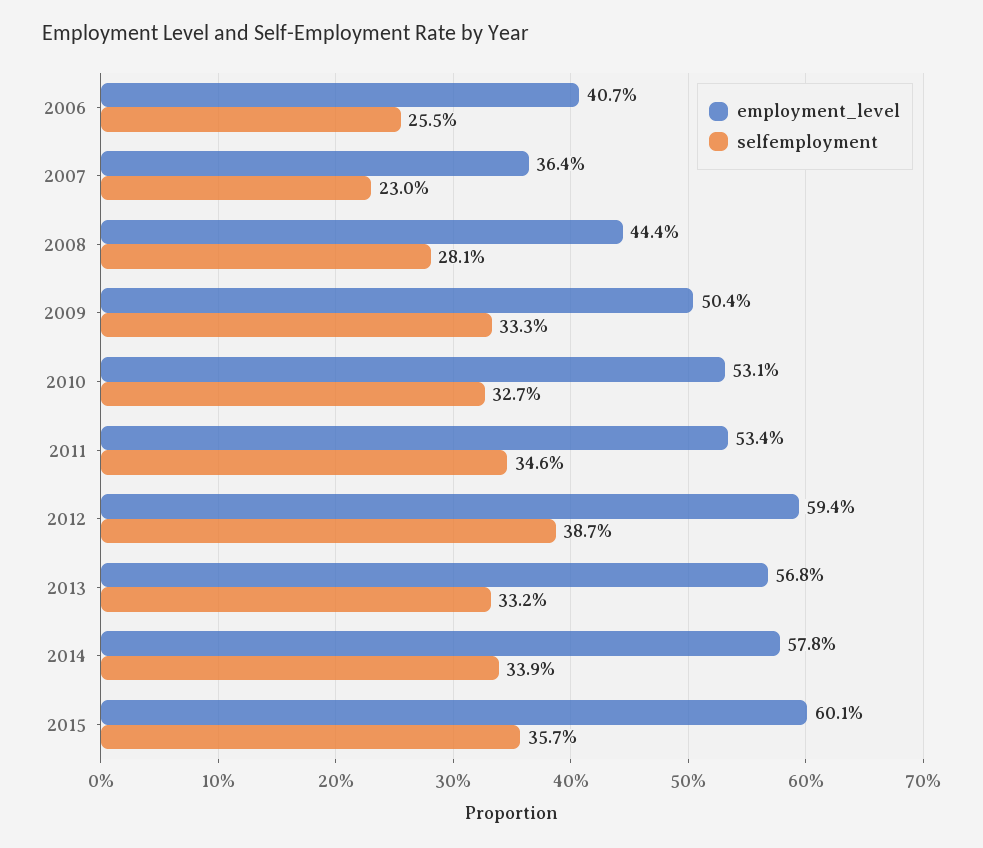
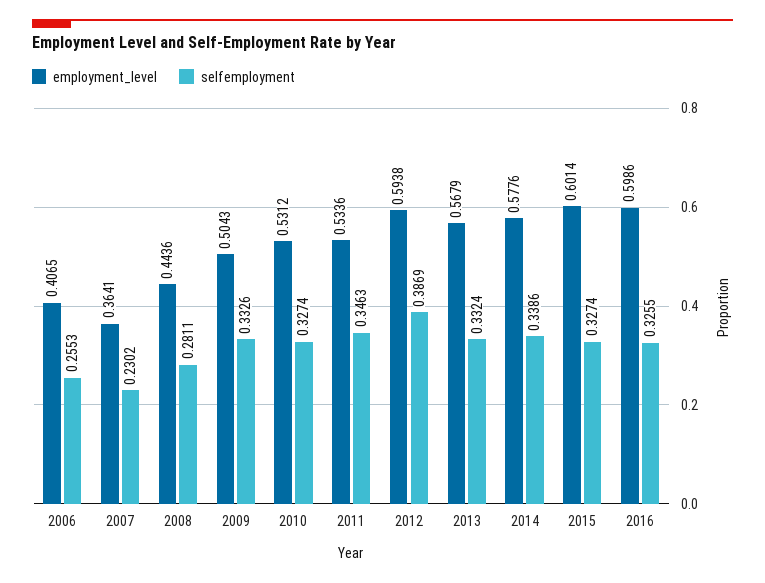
selfemployment, 2015: 0.357 -> 0.3274
employment_level, 2016: none -> 0.5986
selfemployment, 2016: none -> 0.3255

